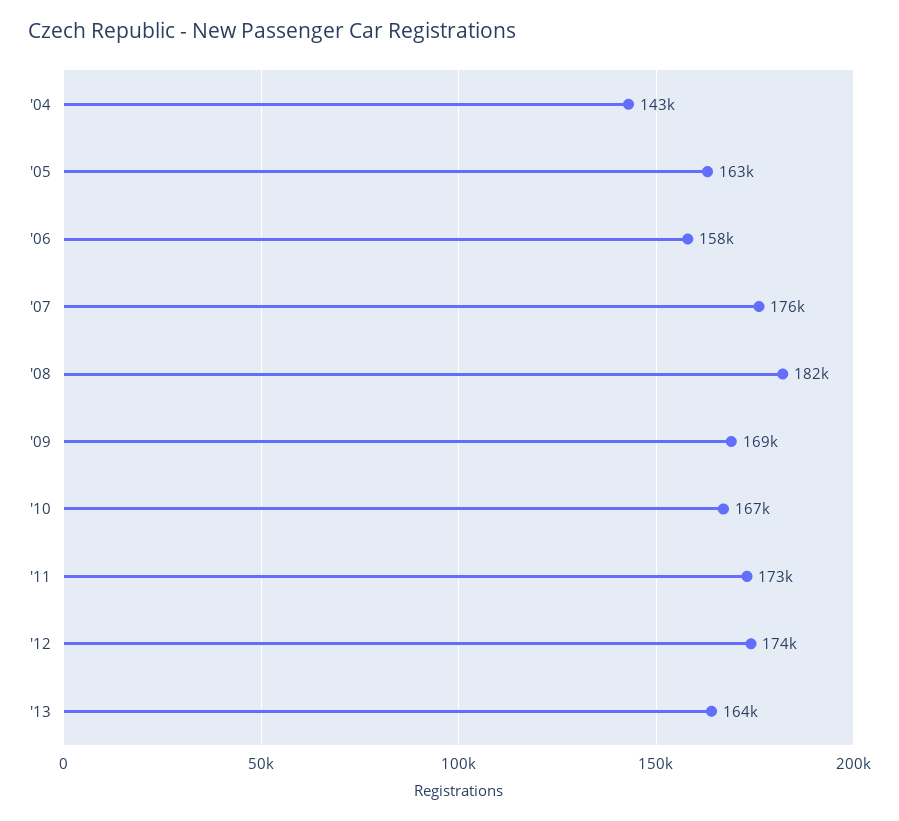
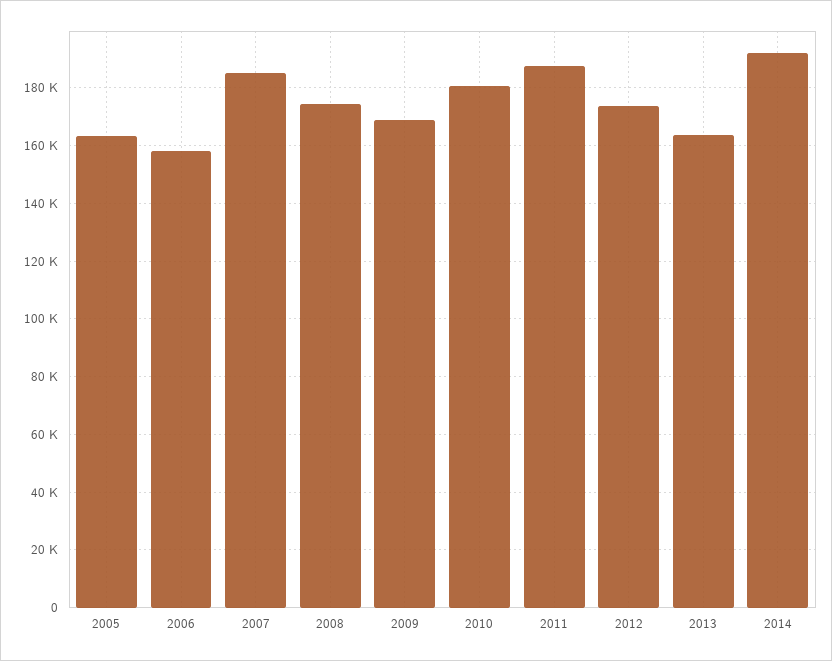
'04: 143000 -> none
'07: 176000 -> 185000
'08: 182000 -> 175000
'10: 167000 -> 180000
'11: 173000 -> 187500
2014: none -> 192500

